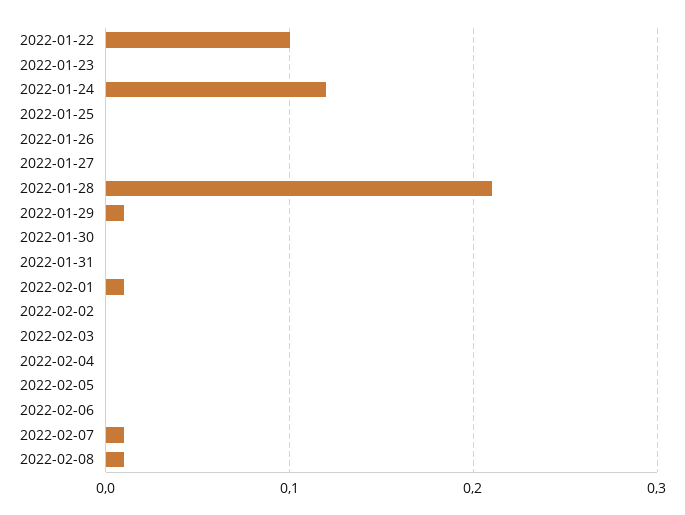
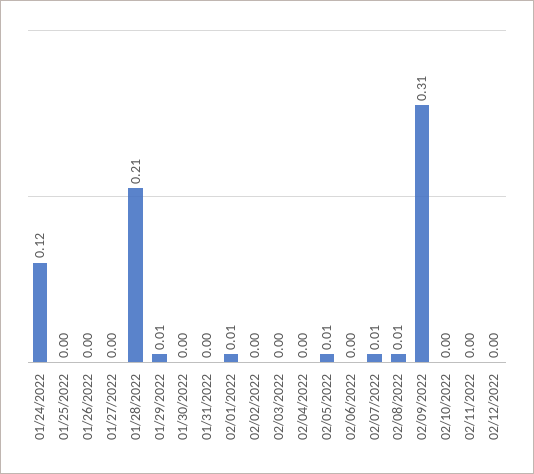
2022-01-22: 0.1 -> none
2022-01-23: 0 -> none
2022-02-05: 0 -> 0.01
02/09/2022: none -> 0.31
02/10/2022: none -> 0
02/11/2022: none -> 0
02/12/2022: none -> 0

